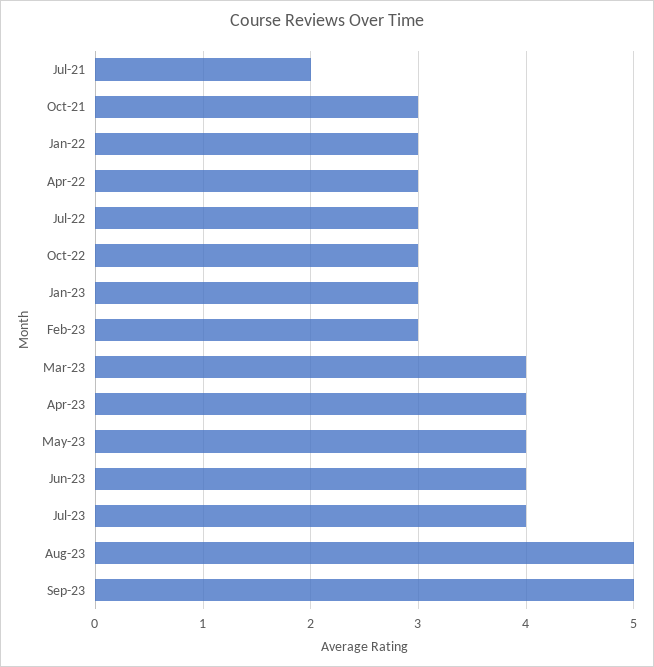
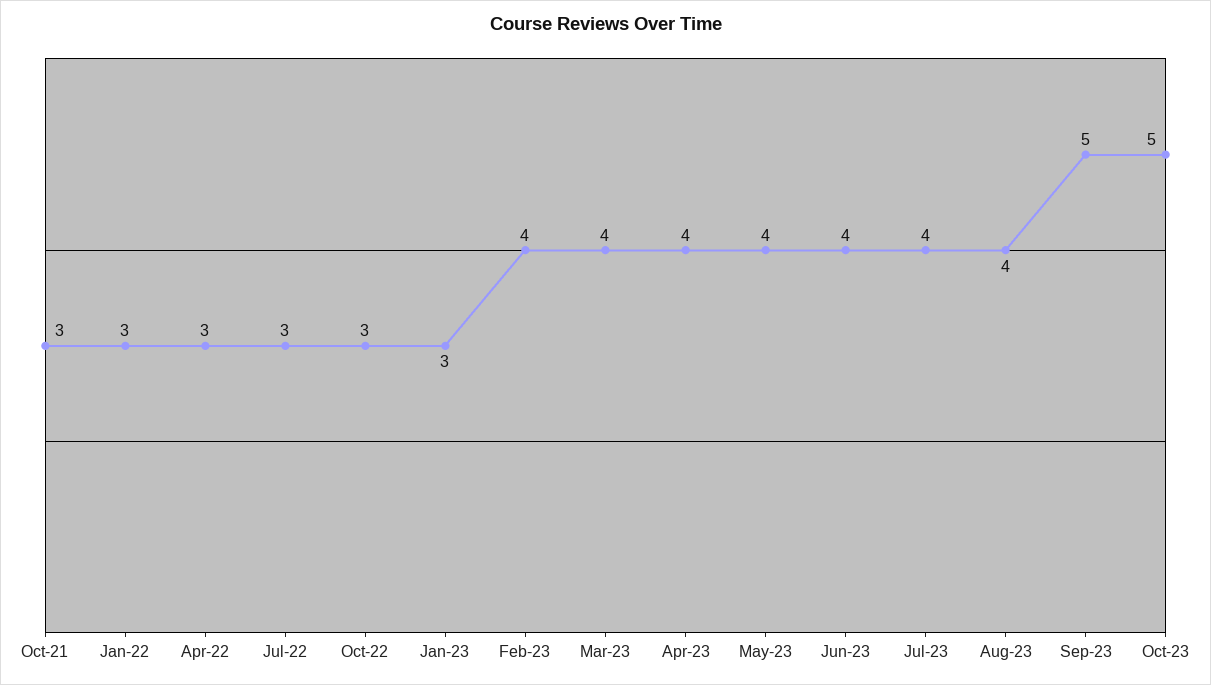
Jul-21: 2 -> none
Feb-23: 3 -> 4
Aug-23: 5 -> 4
Oct-23: none -> 5

